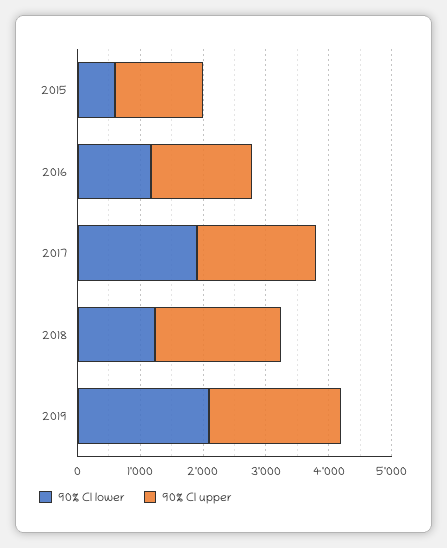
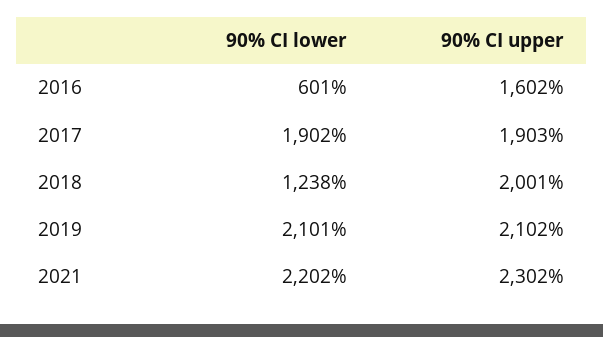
90% CI lower, 2015: 600 -> none
90% CI upper, 2015: 1400 -> none
90% CI lower, 2016: 1200 -> 601
90% CI lower, 2021: none -> 2202
90% CI upper, 2021: none -> 2302

